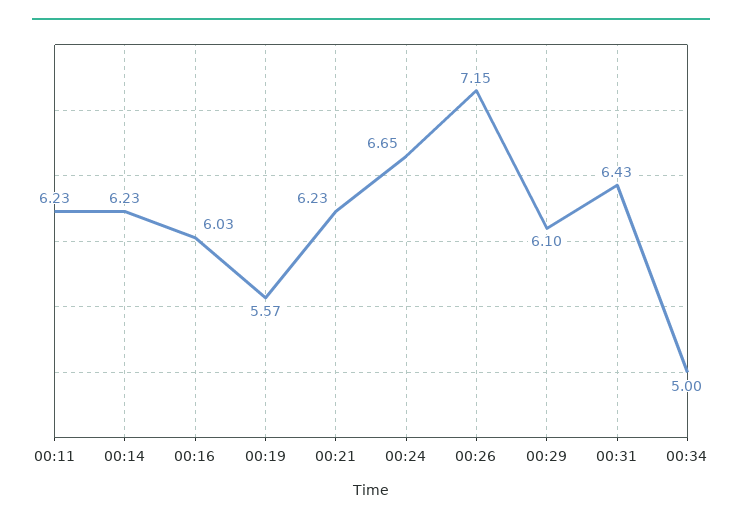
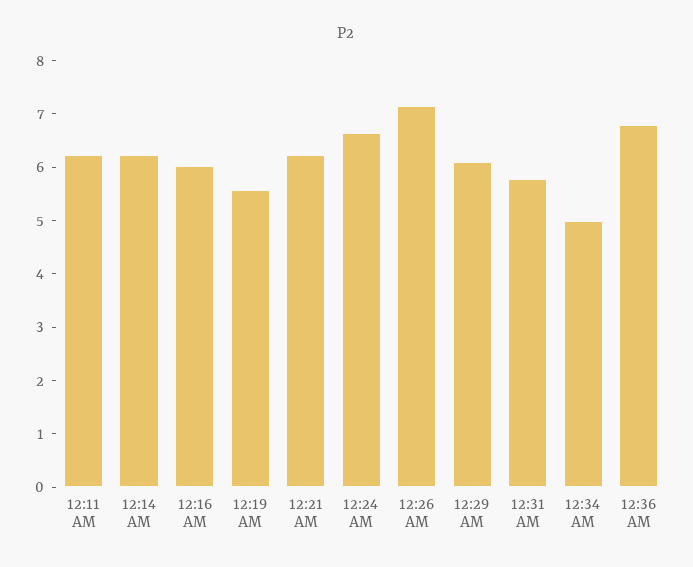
00:31: 6.43 -> 5.8
12:36 AM: none -> 6.8

